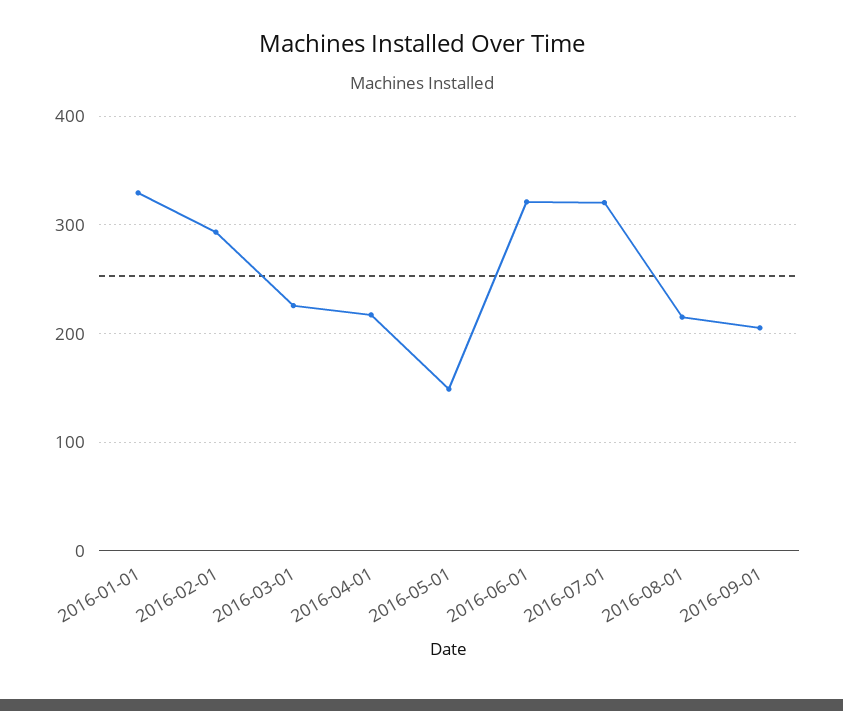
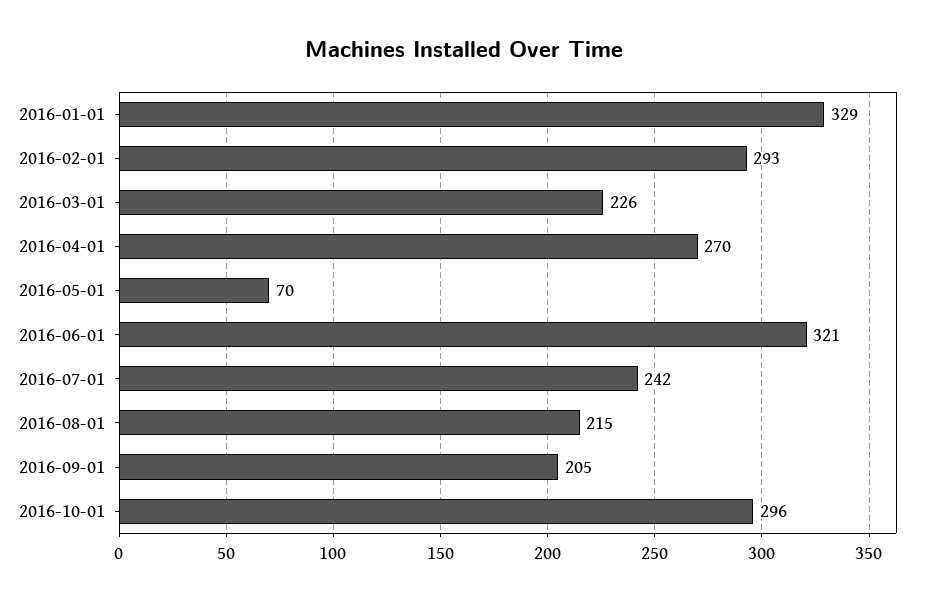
2016-04-01: 220 -> 270
2016-05-01: 150 -> 70
2016-07-01: 320 -> 242
2016-10-01: none -> 296

